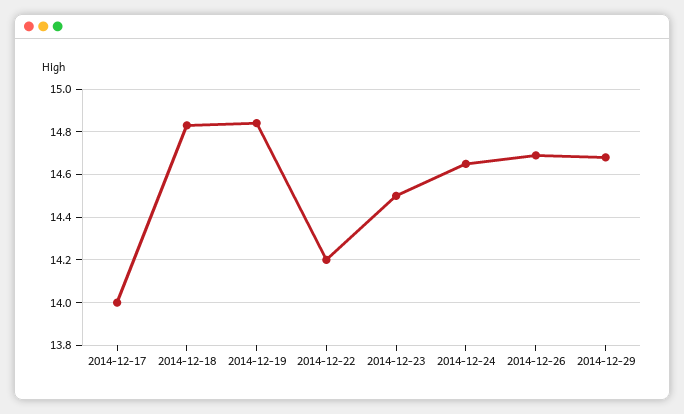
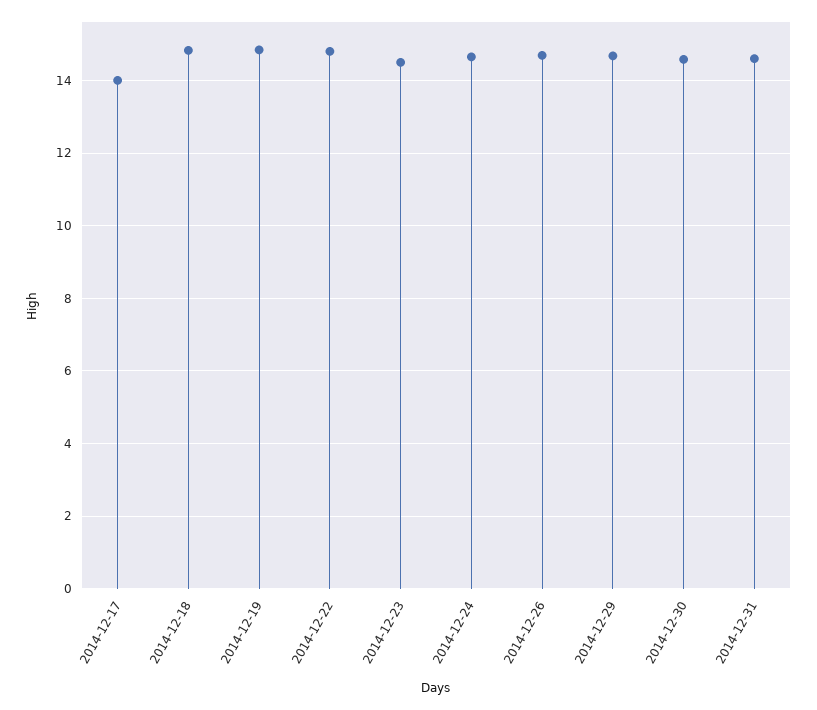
2014-12-22: 14.2 -> 14.8
2014-12-30: none -> 14.6
2014-12-31: none -> 14.6

